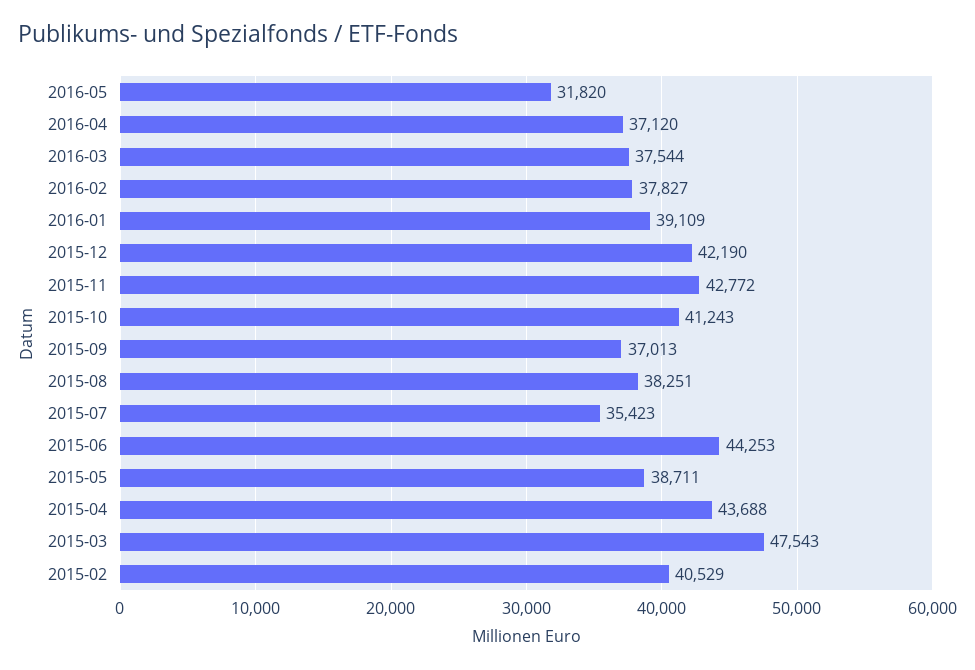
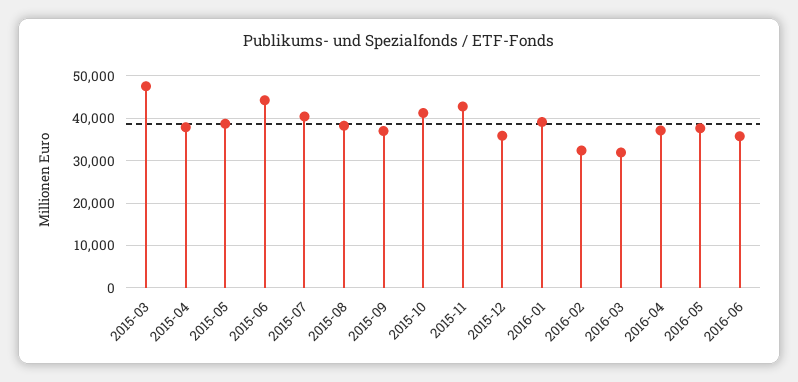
2016-05: 31820 -> 38000
2016-03: 37544 -> 32000
2016-02: 37827 -> 32000
2015-12: 42190 -> 36000
2015-07: 35423 -> 40000
2015-04: 43688 -> 38000
2015-02: 40529 -> none
2016-06: none -> 36000

